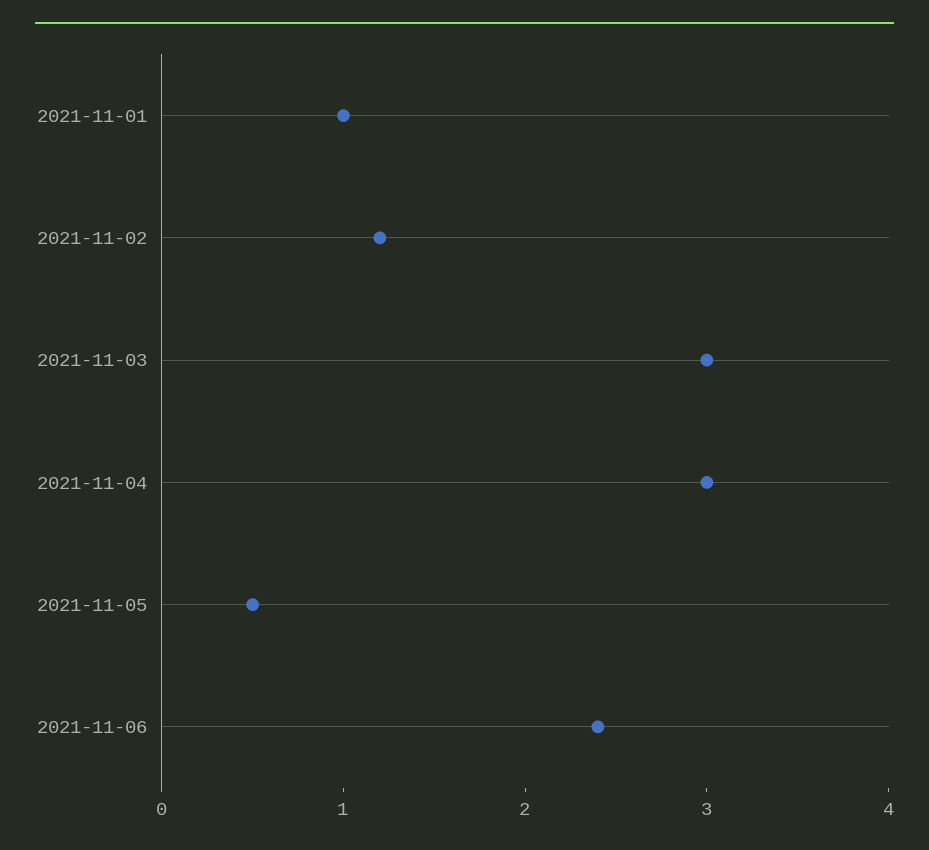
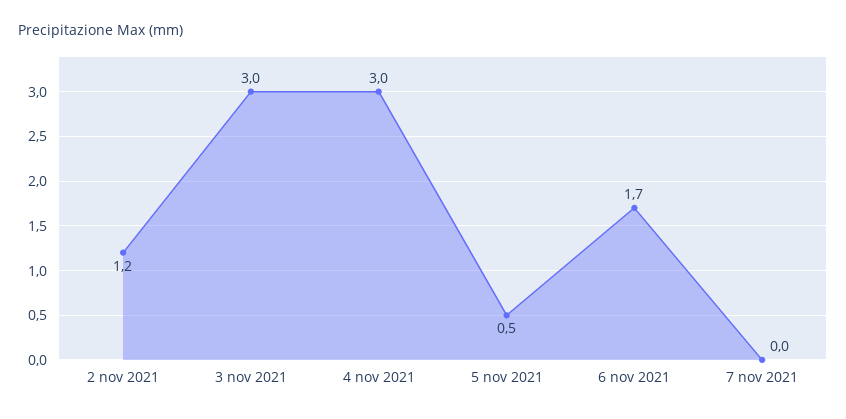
2021-11-01: 1 -> none
2021-11-06: 2.4 -> 1.7
7 nov 2021: none -> 0

